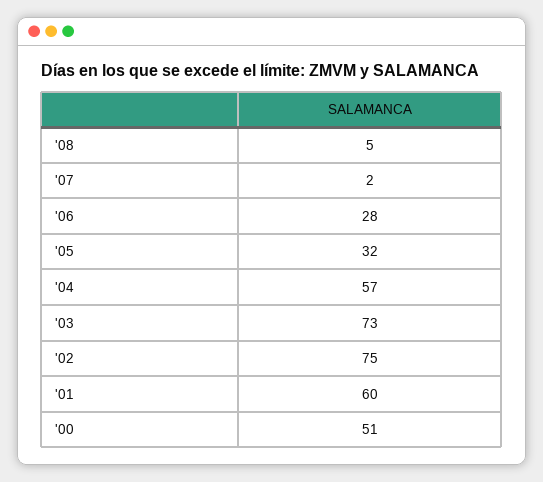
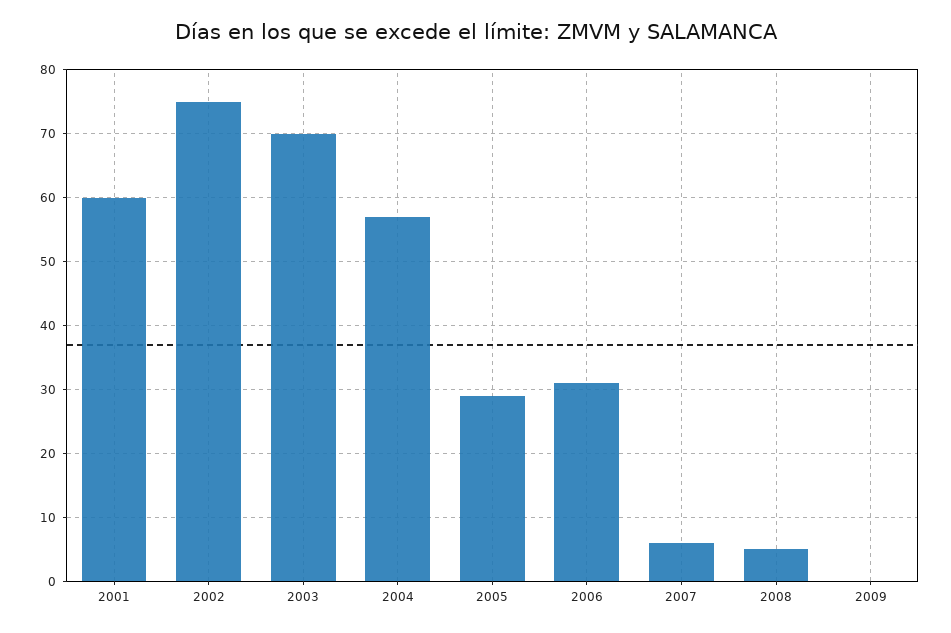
'07: 2 -> 6
'06: 28 -> 31
'05: 32 -> 29
'03: 73 -> 70
'00: 51 -> none
2009: none -> 0

